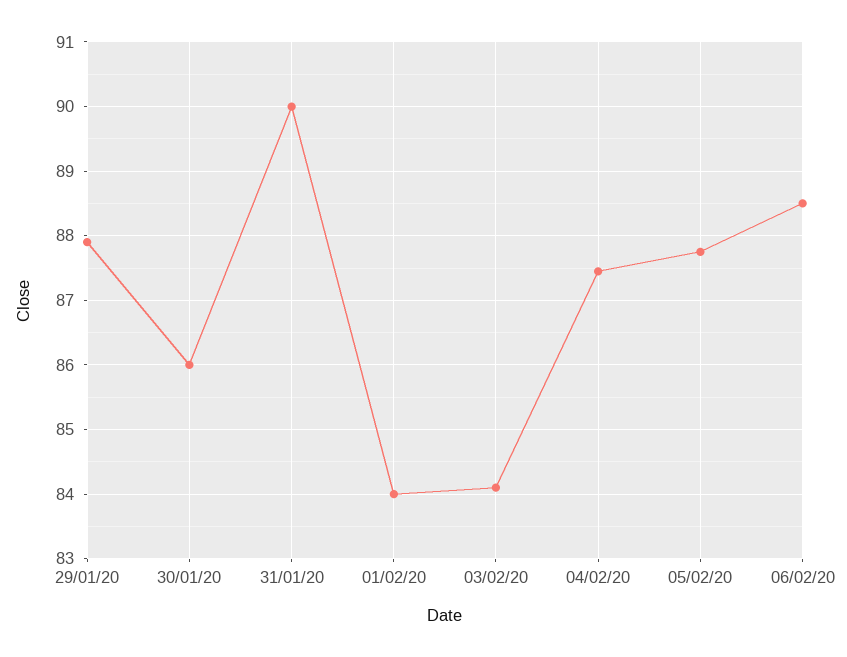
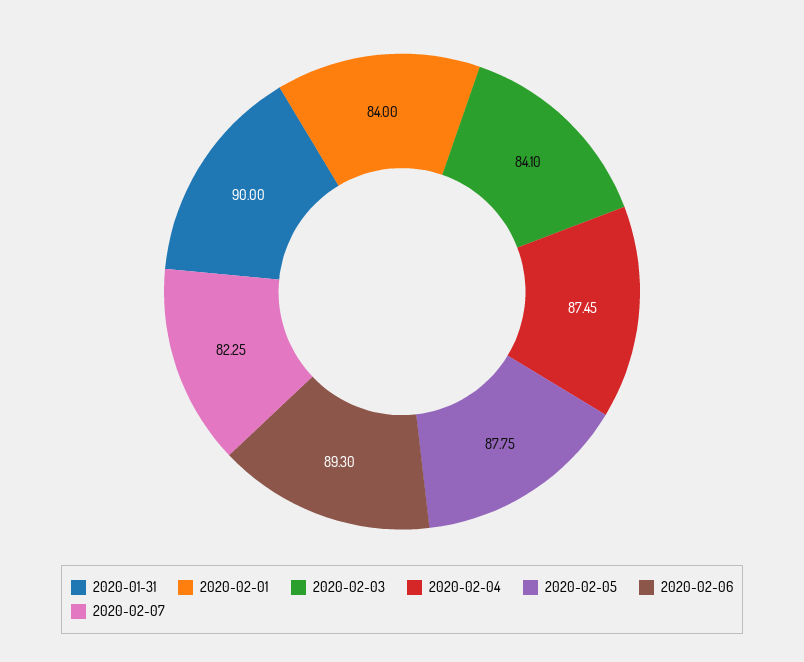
29/01/20: 87.9 -> none
30/01/20: 86 -> none
06/02/20: 88.5 -> 89.3
2020-02-07: none -> 82.25

